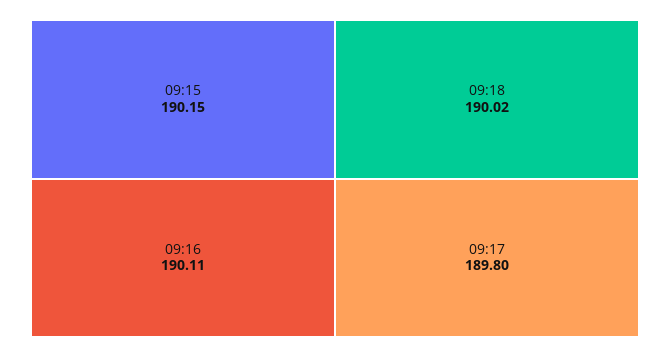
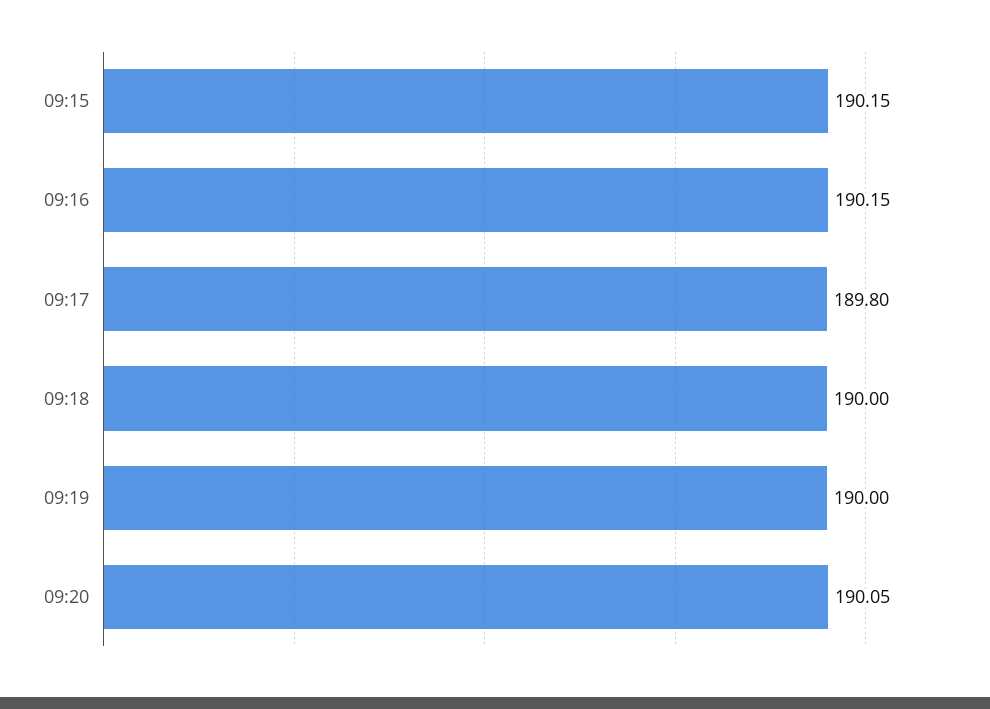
09:16: 190.11 -> 190.15
09:18: 190.02 -> 190
09:19: none -> 190
09:20: none -> 190.05

